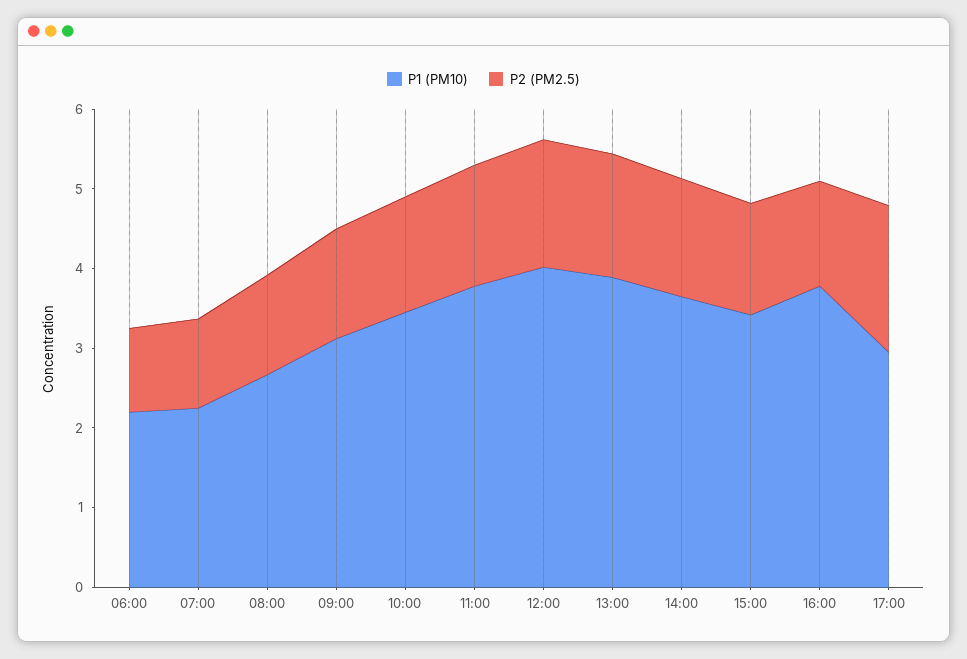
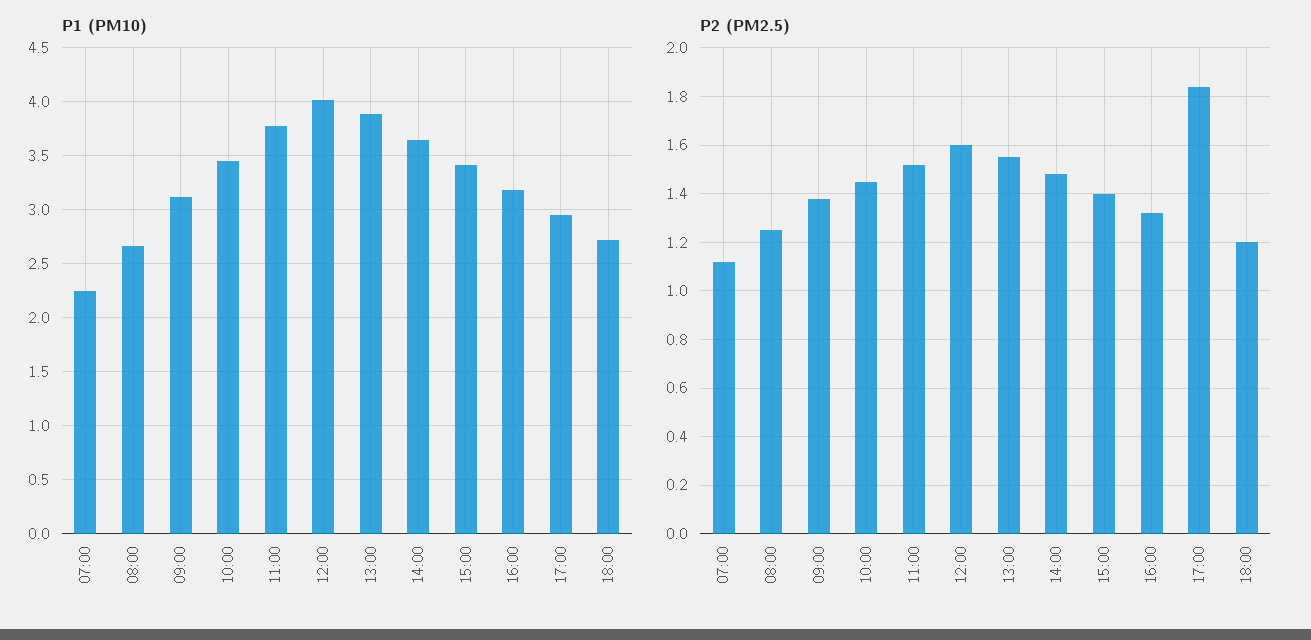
P1 (PM10), 06:00: 2.2 -> none
P2 (PM2.5), 06:00: 1 -> none
P1 (PM10), 16:00: 3.8 -> 3.2
P1 (PM10), 18:00: none -> 2.7
P2 (PM2.5), 18:00: none -> 1.2

